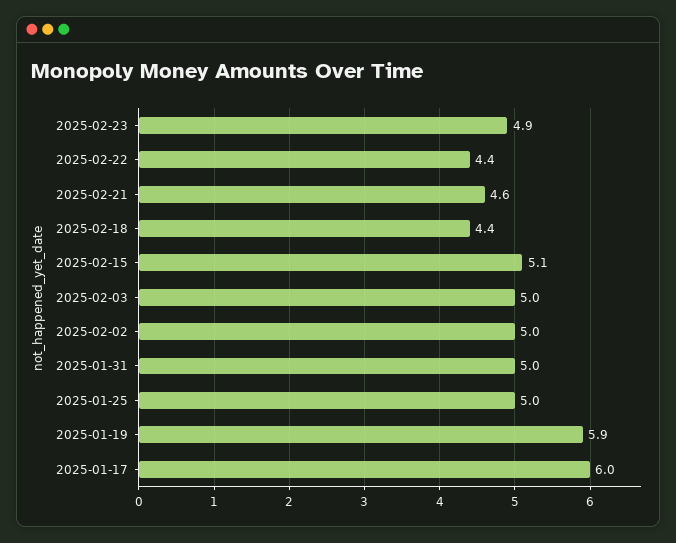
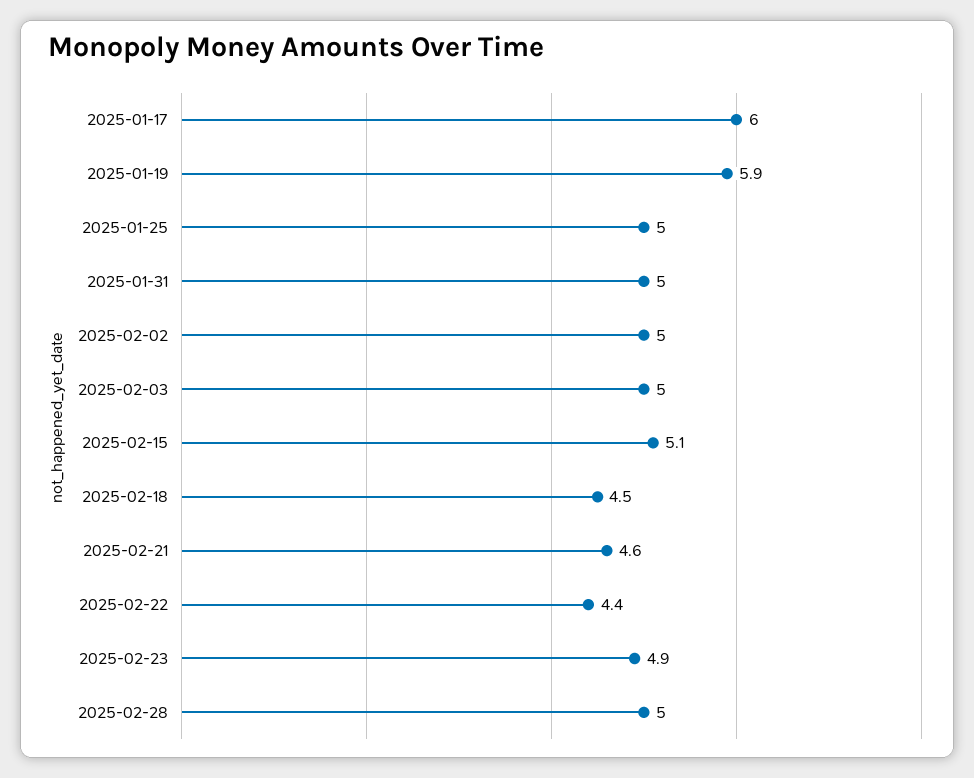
2025-02-18: 4.4 -> 4.5
2025-02-28: none -> 5

